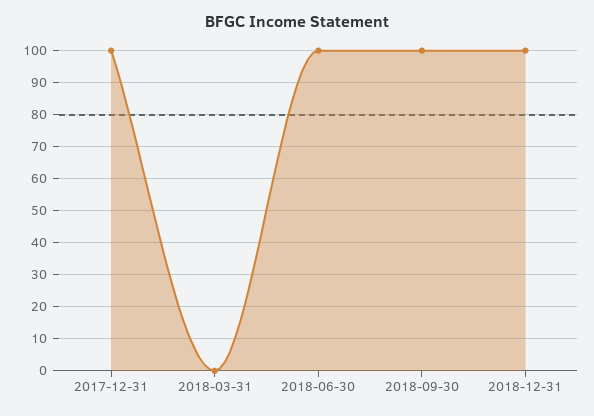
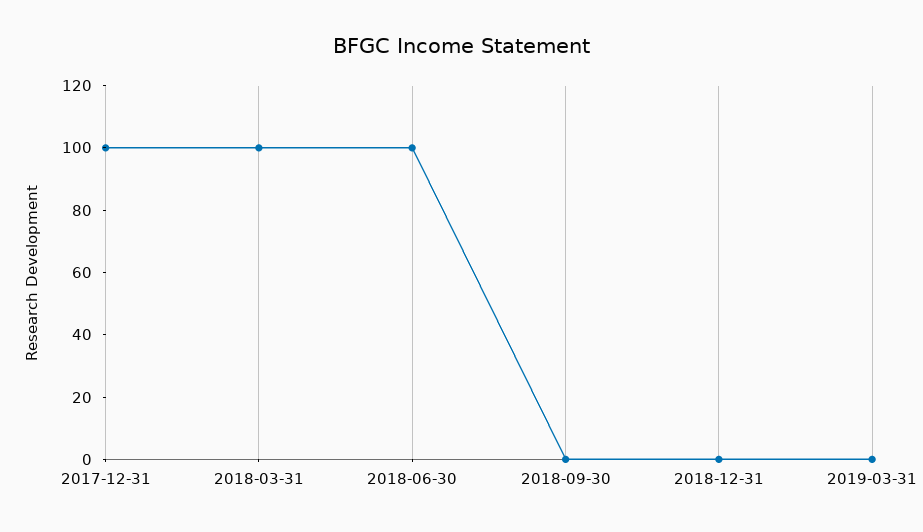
2018-03-31: 0 -> 100
2018-09-30: 100 -> 0
2018-12-31: 100 -> 0
2019-03-31: none -> 0

